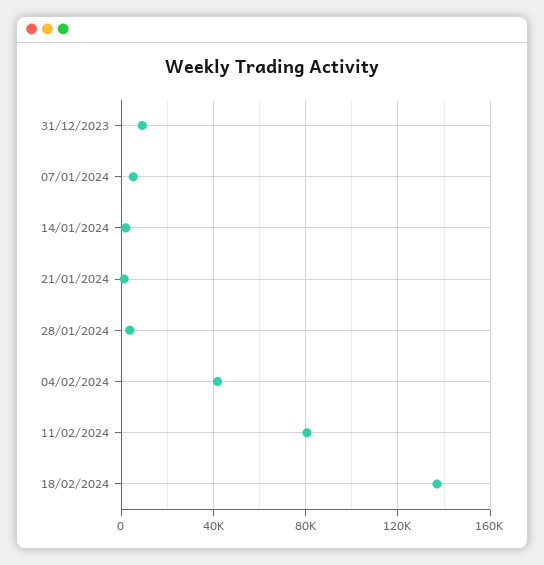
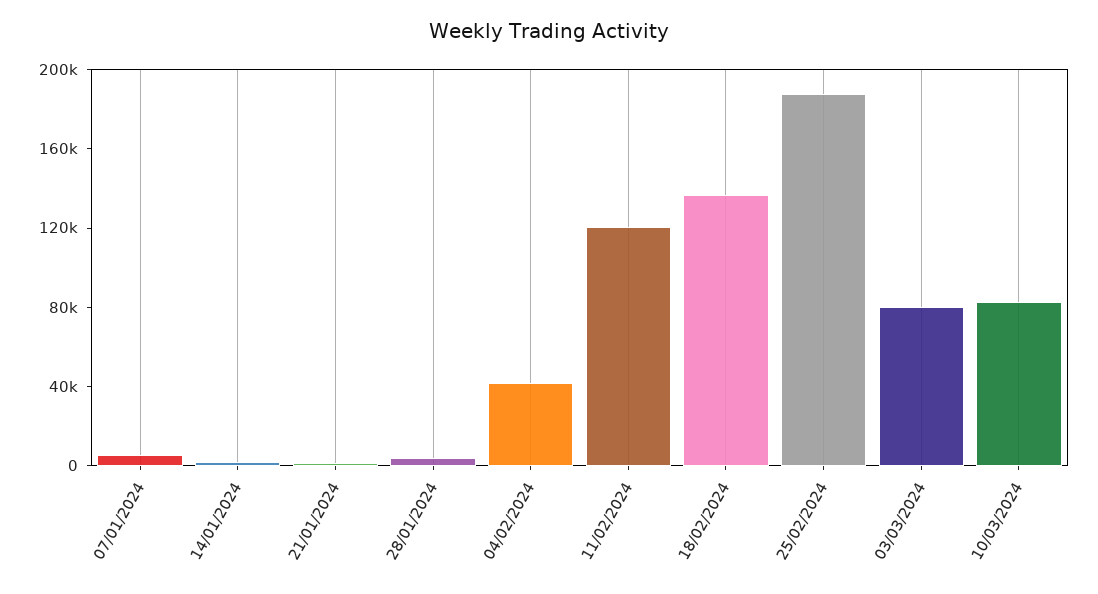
31/12/2023: 10000 -> none
11/02/2024: 80000 -> 120000
25/02/2024: none -> 190000
03/03/2024: none -> 80000
10/03/2024: none -> 80000

